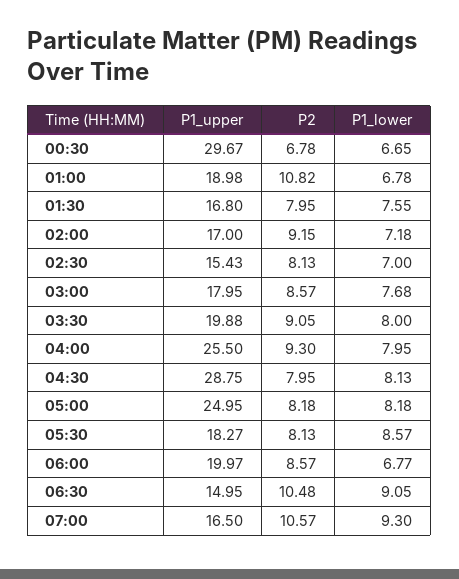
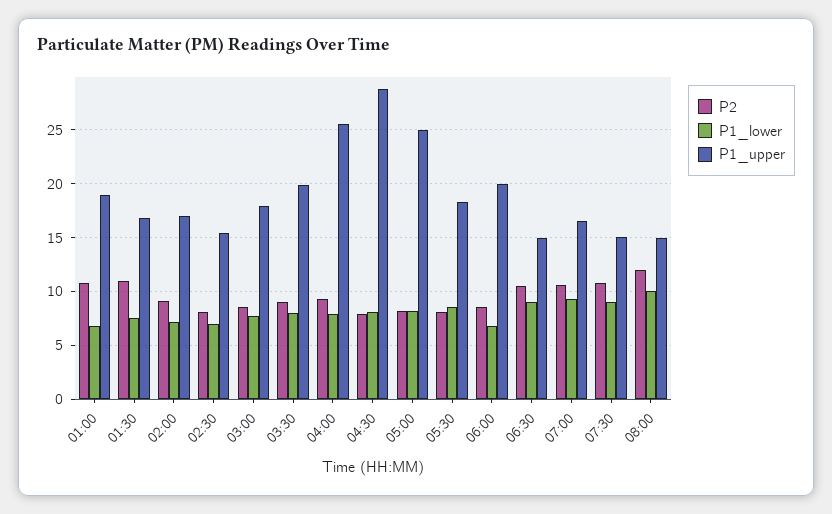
P1_upper, 00:30: 29.67 -> none
P2, 00:30: 6.78 -> none
P1_lower, 00:30: 6.65 -> none
P2, 01:30: 7.95 -> 11
P2, 07:30: none -> 11
P1_lower, 07:30: none -> 9
P1_upper, 07:30: none -> 15
P2, 08:00: none -> 12
P1_lower, 08:00: none -> 10
P1_upper, 08:00: none -> 15

